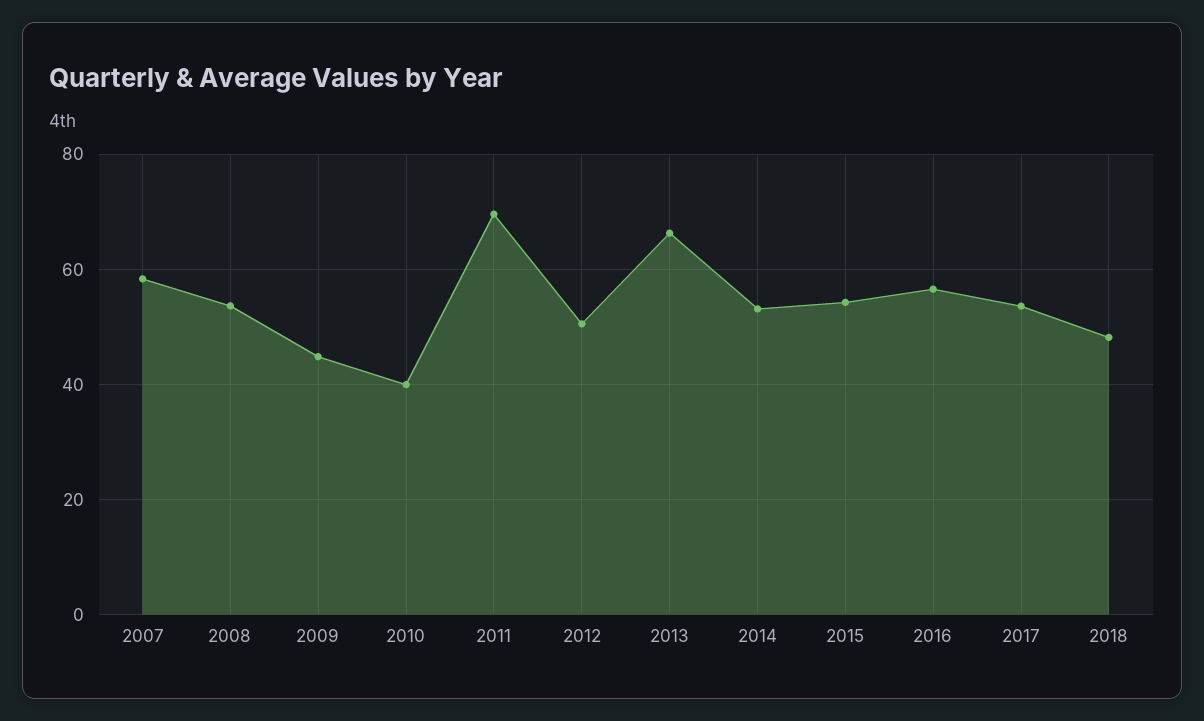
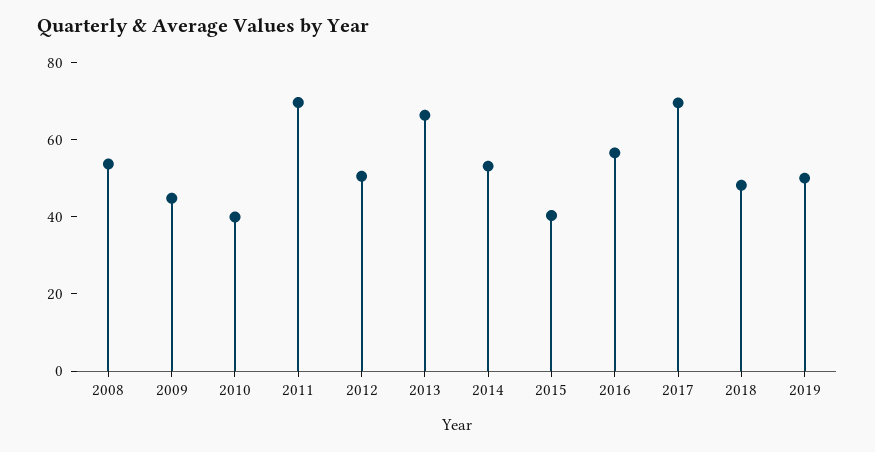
2007: 58 -> none
2015: 54 -> 40
2017: 54 -> 70
2019: none -> 50

